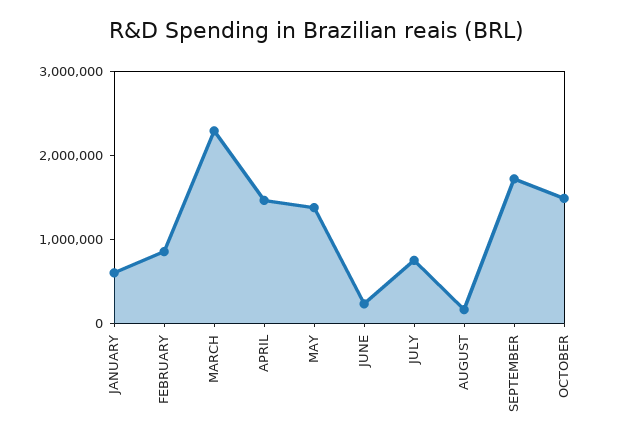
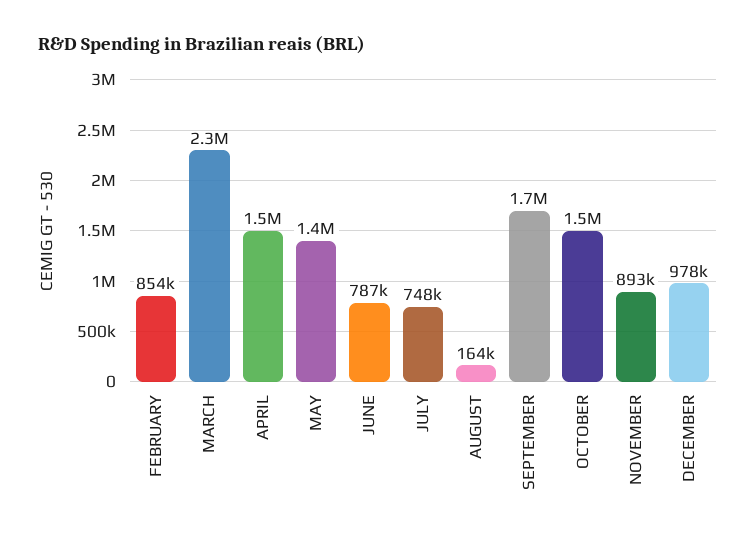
JANUARY: 600000 -> none
JUNE: 200000 -> 787000
NOVEMBER: none -> 893000
DECEMBER: none -> 978000

